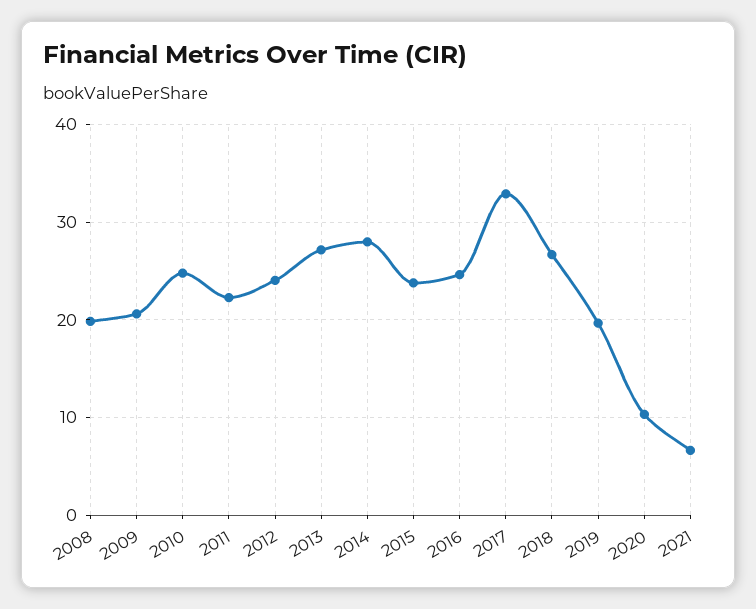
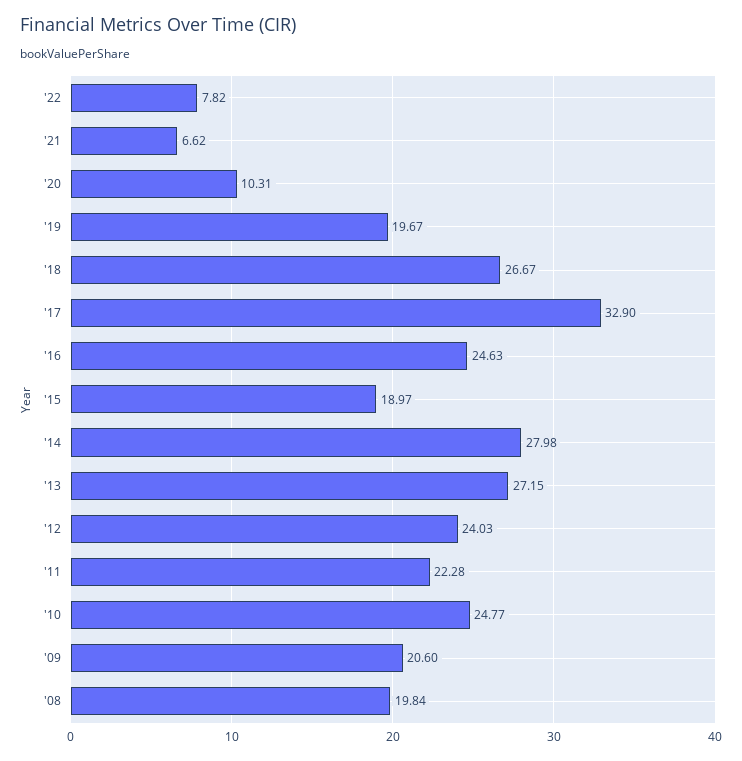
2015: 24 -> 18.97
'22: none -> 7.82

